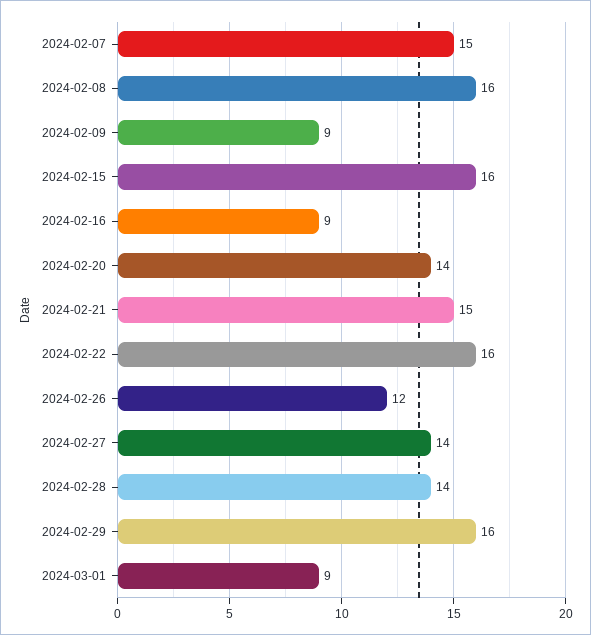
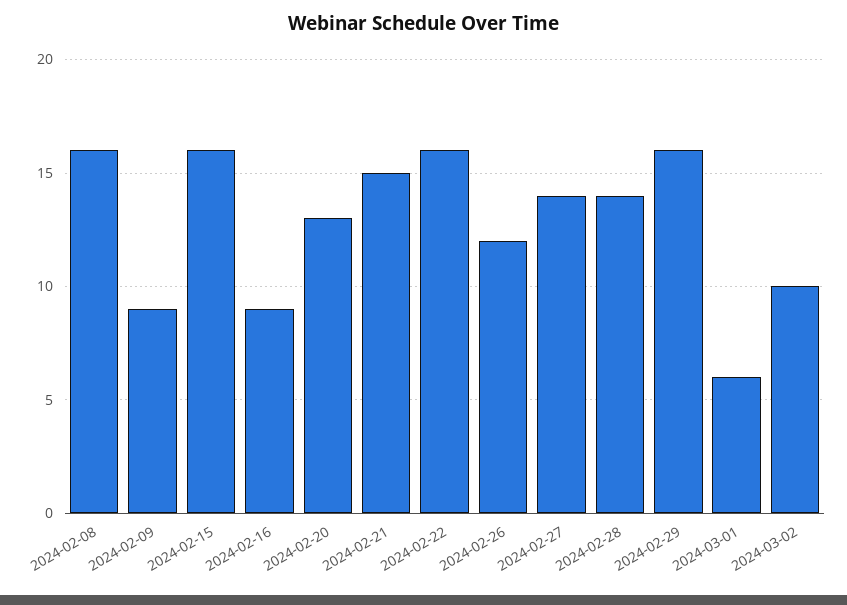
2024-02-07: 15 -> none
2024-02-20: 14 -> 13
2024-03-01: 9 -> 6
2024-03-02: none -> 10

